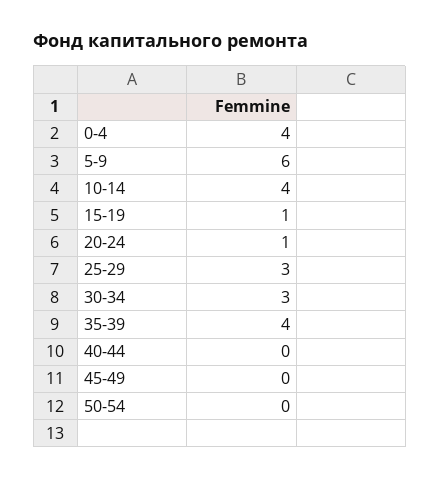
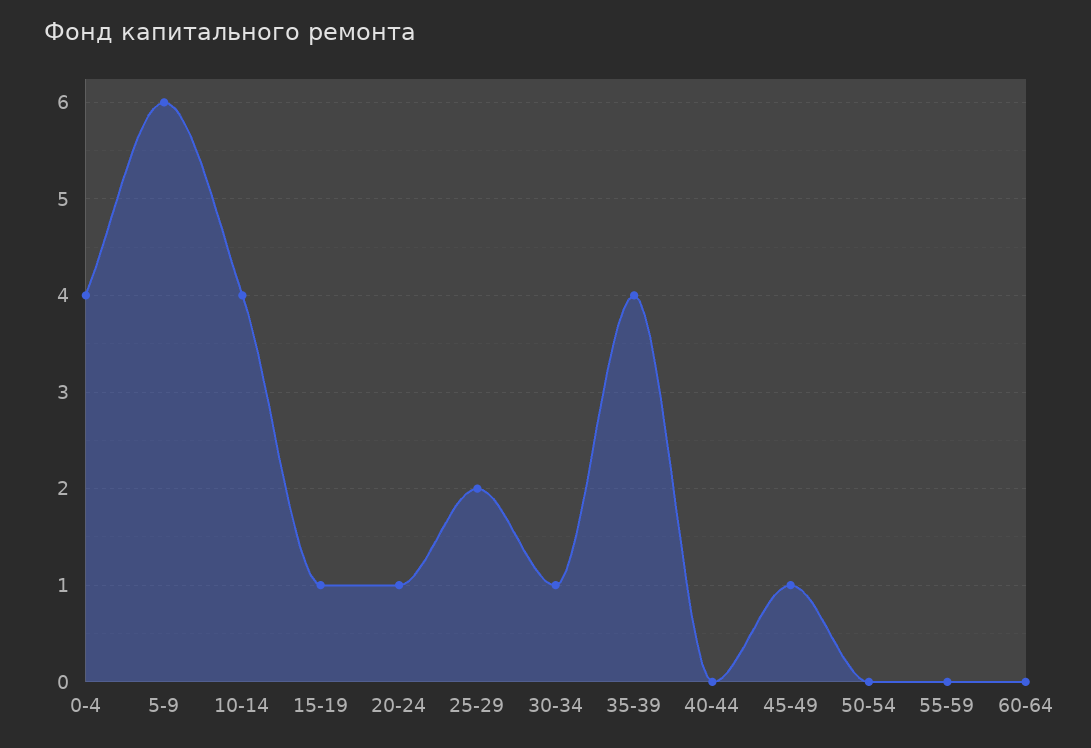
25-29: 3 -> 2
30-34: 3 -> 1
45-49: 0 -> 1
55-59: none -> 0
60-64: none -> 0

